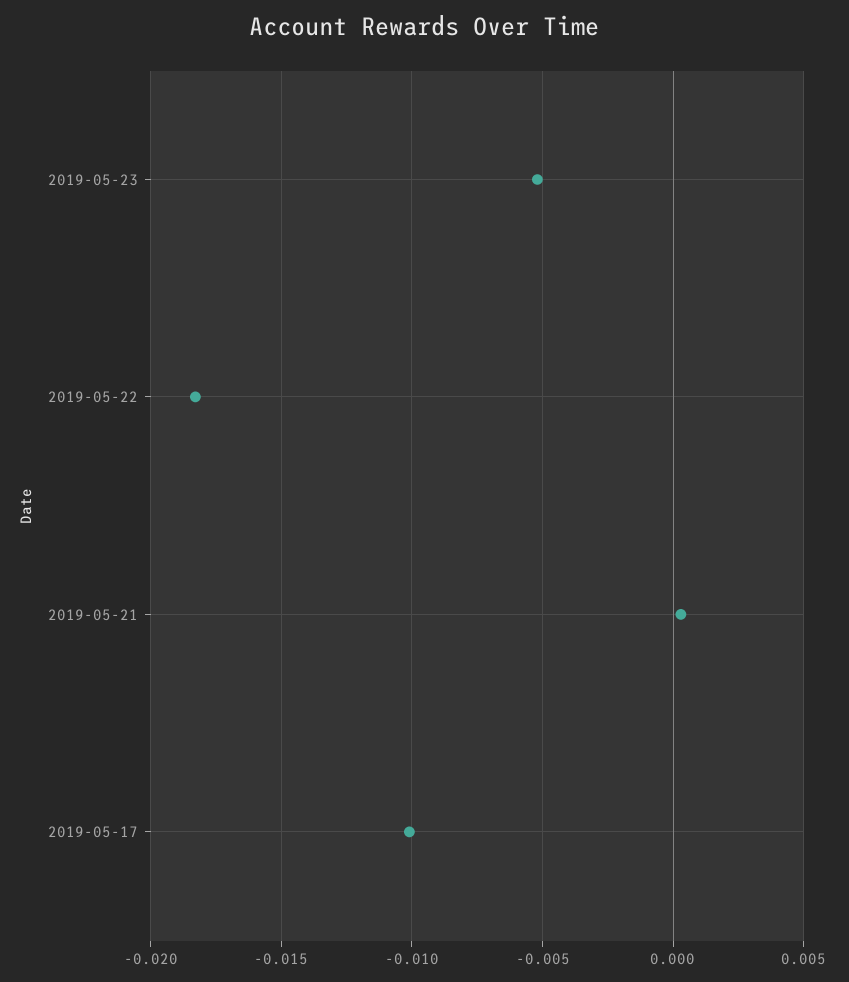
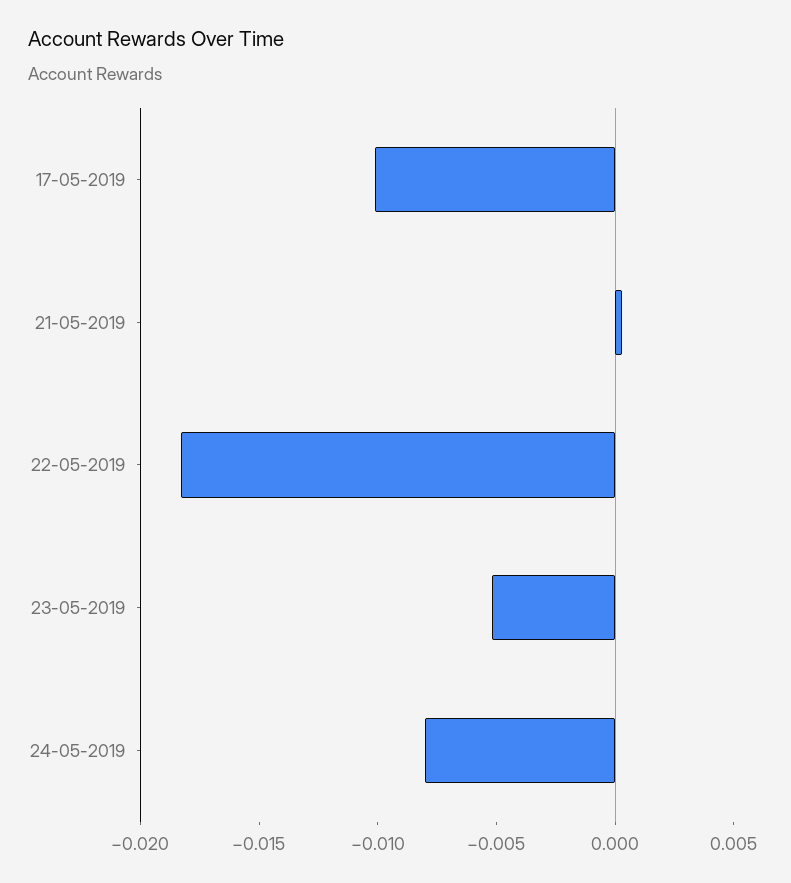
24-05-2019: none -> -0.008

